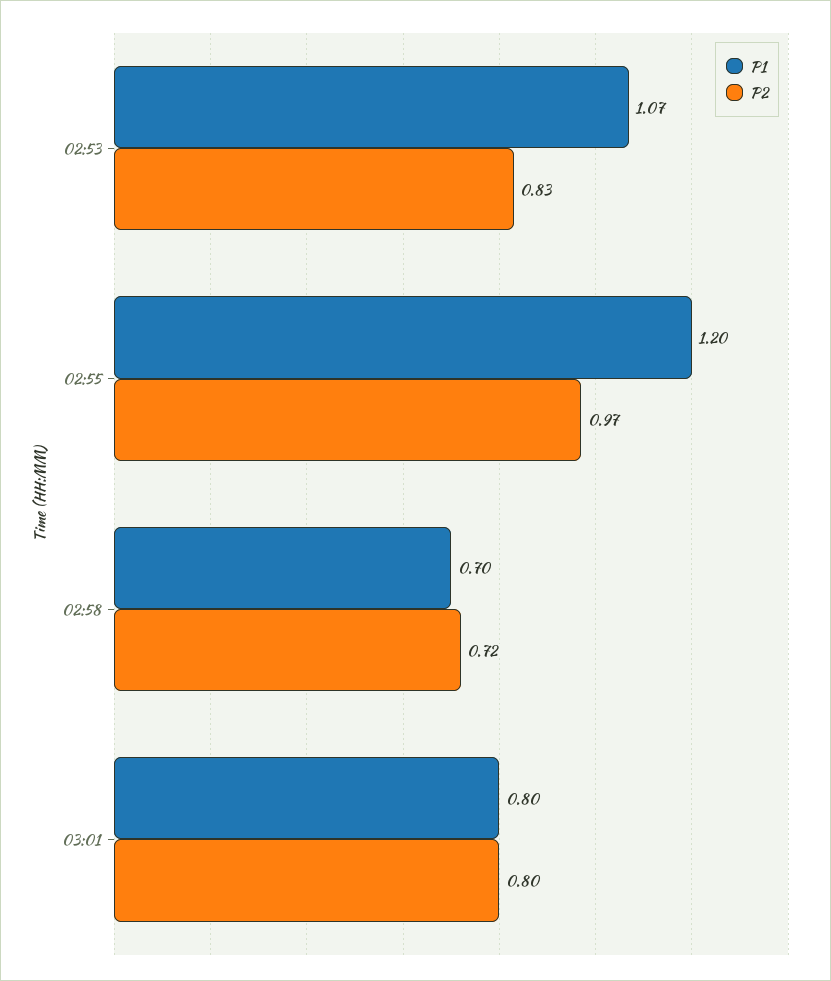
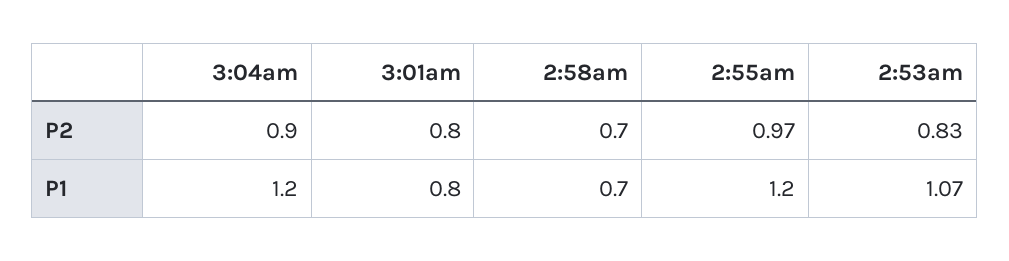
P2, 02:58: 0.72 -> 0.7
P2, 3:04am: none -> 0.9
P1, 3:04am: none -> 1.2

